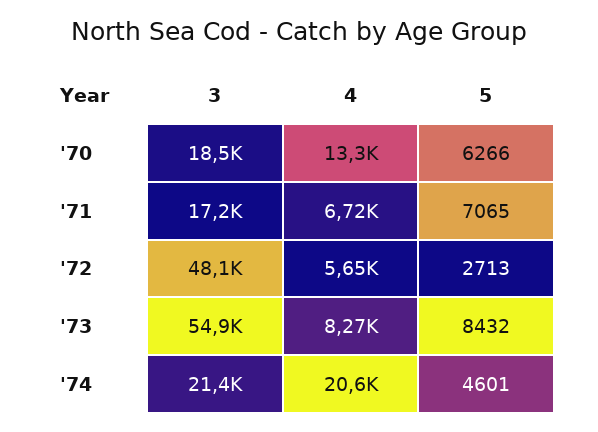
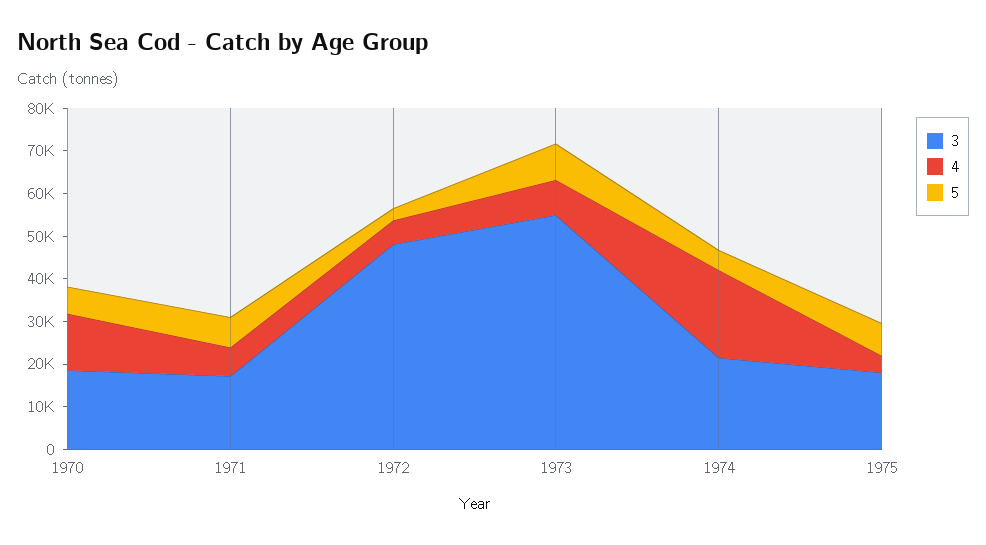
3, 1975: none -> 18000
4, 1975: none -> 4000
5, 1975: none -> 8000

